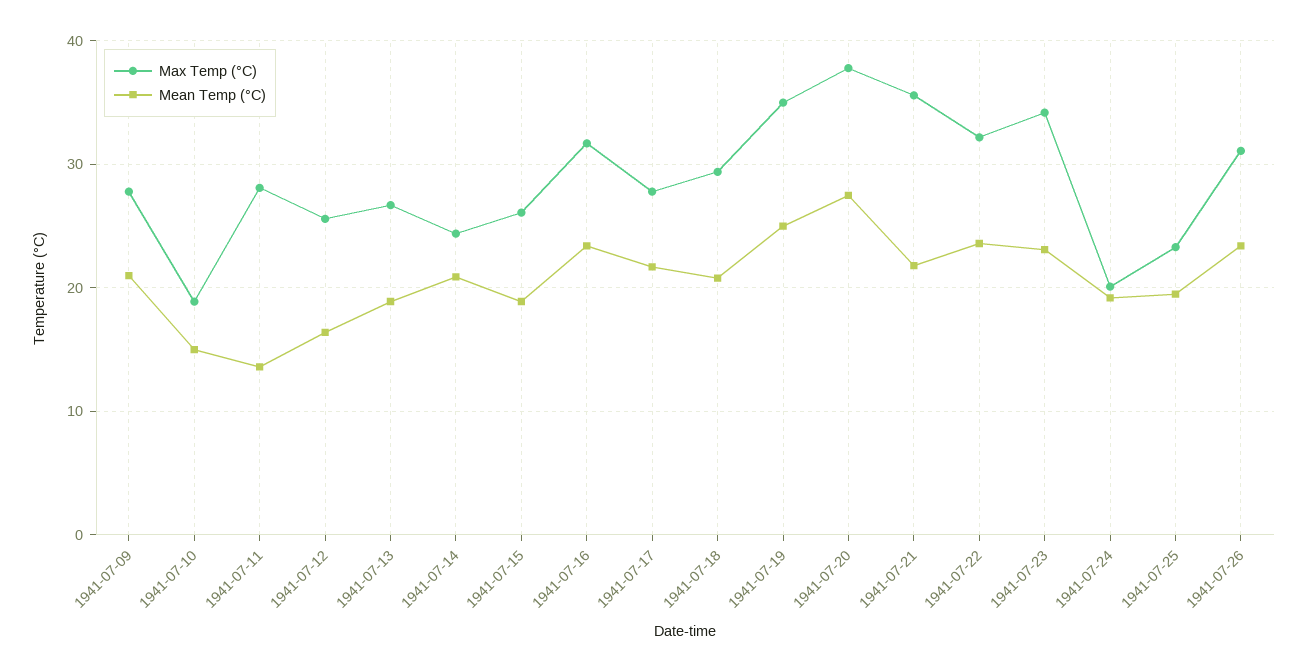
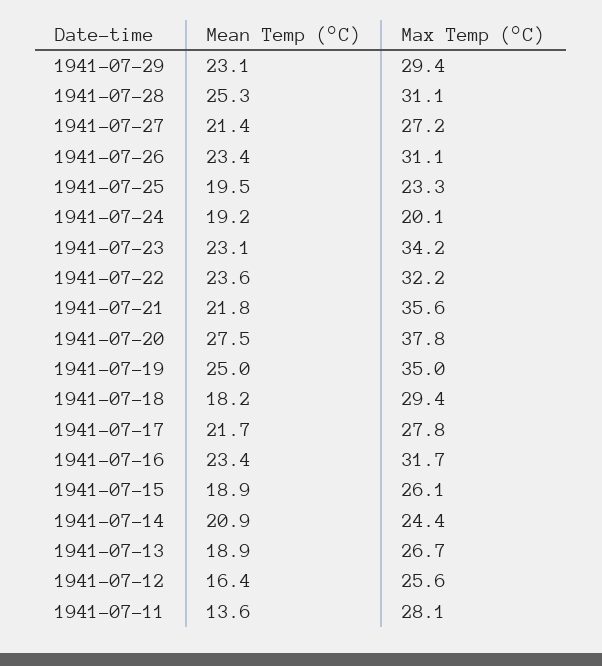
Max Temp (°C), 1941-07-09: 28 -> none
Mean Temp (°C), 1941-07-09: 21 -> none
Max Temp (°C), 1941-07-10: 19 -> none
Mean Temp (°C), 1941-07-10: 15 -> none
Mean Temp (°C), 1941-07-18: 21 -> 18.2
Mean Temp (°C), 1941-07-29: none -> 23.1
Max Temp (°C), 1941-07-29: none -> 29.4
Mean Temp (°C), 1941-07-28: none -> 25.3
Max Temp (°C), 1941-07-28: none -> 31.1
Mean Temp (°C), 1941-07-27: none -> 21.4
Max Temp (°C), 1941-07-27: none -> 27.2

